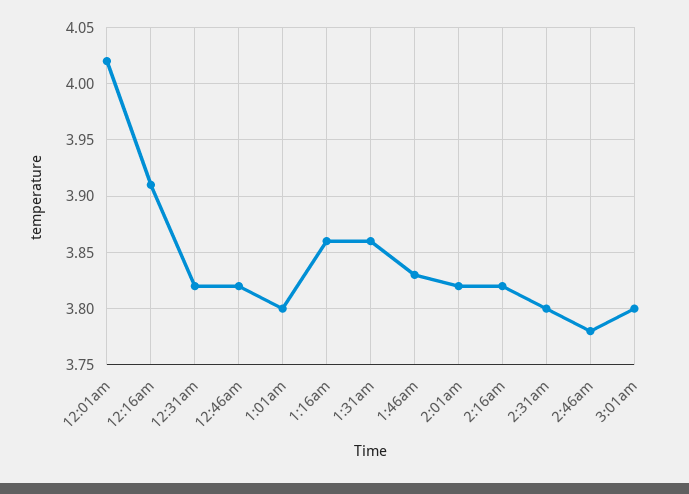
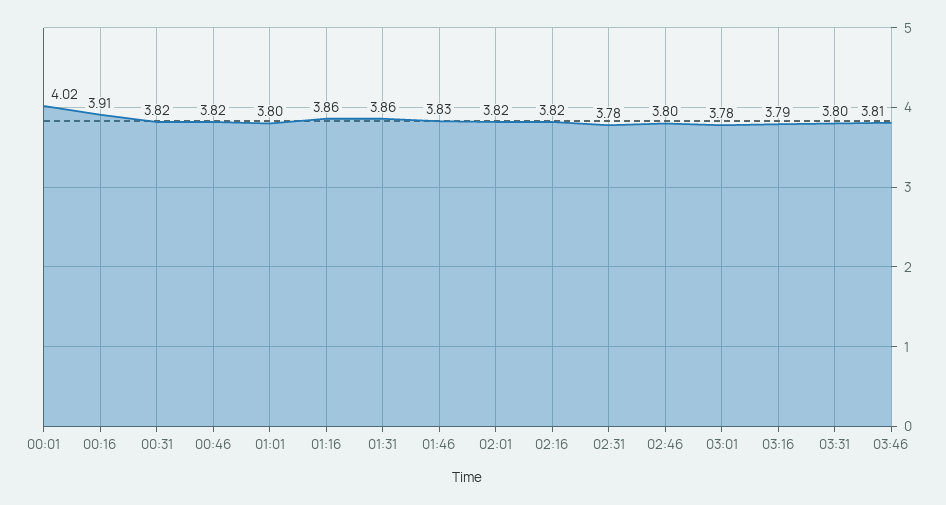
2:31am: 3.8 -> 3.78
2:46am: 3.78 -> 3.8
3:01am: 3.8 -> 3.78
03:16: none -> 3.79
03:31: none -> 3.8
03:46: none -> 3.81

